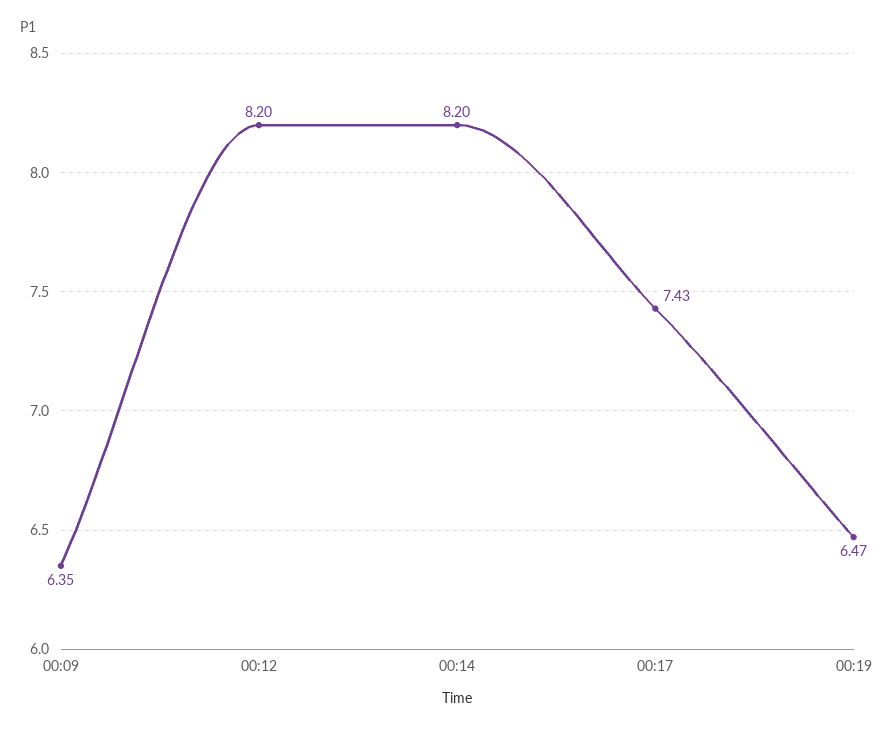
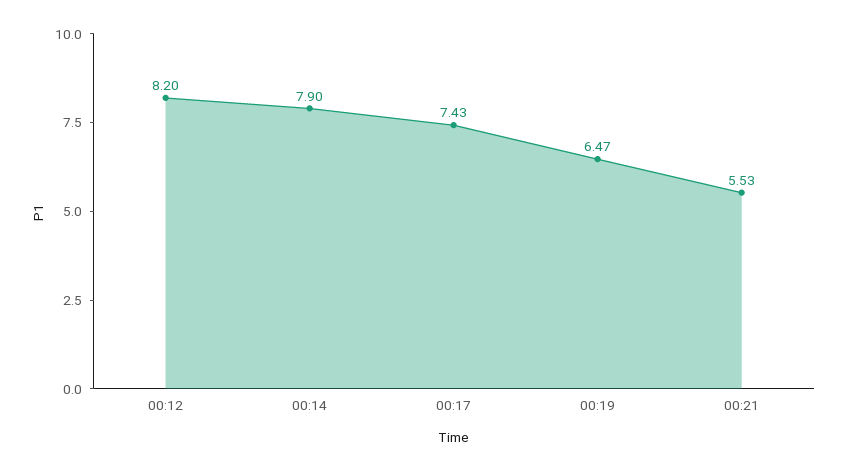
00:09: 6.35 -> none
00:14: 8.2 -> 7.9
00:21: none -> 5.53

